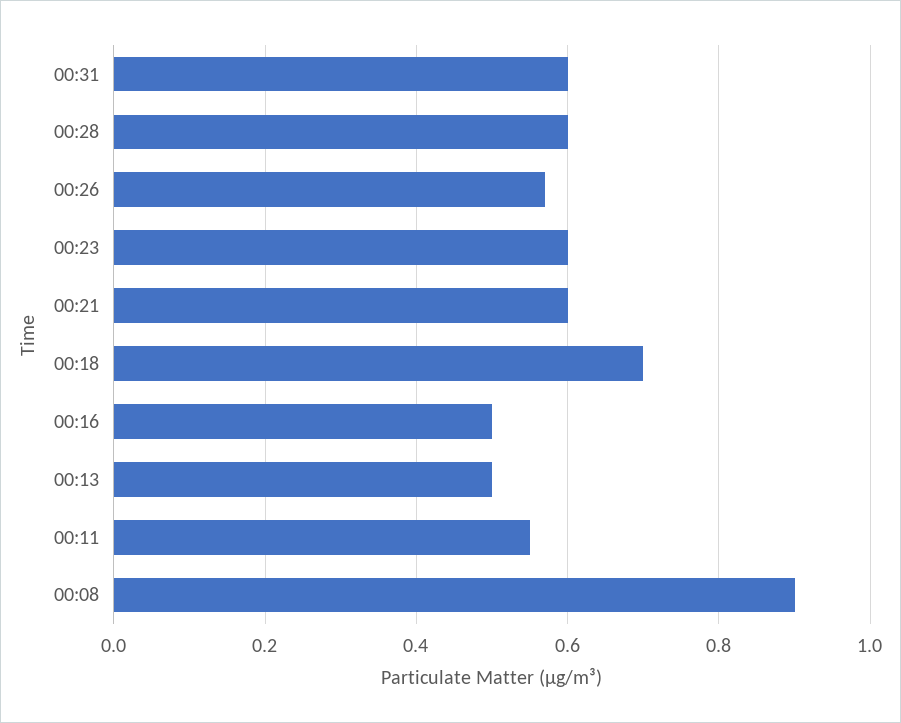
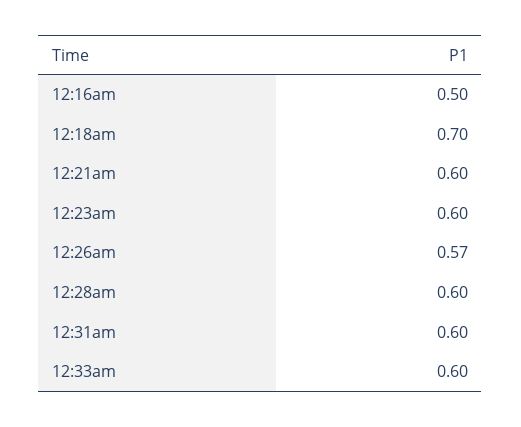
00:13: 0.5 -> none
00:11: 0.55 -> none
00:08: 0.9 -> none
12:33am: none -> 0.6

